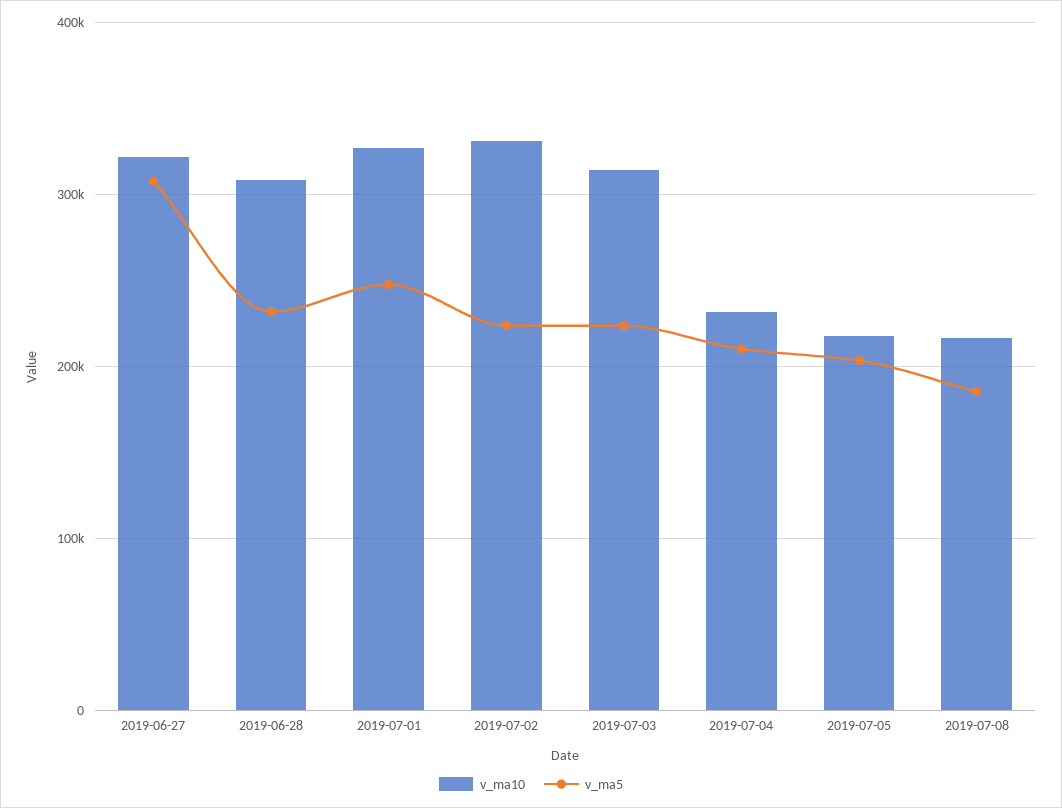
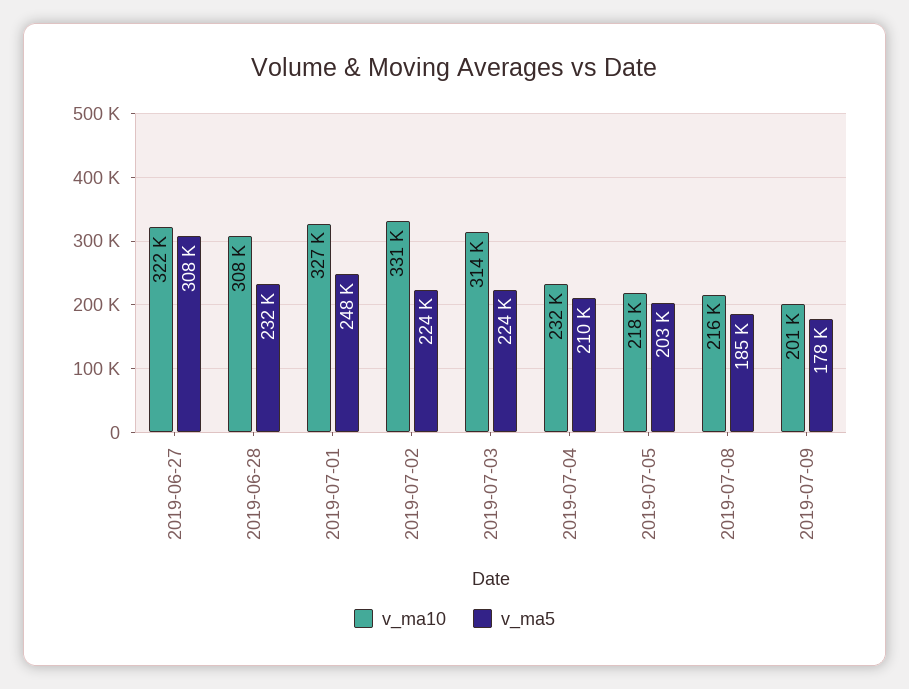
v_ma10, 2019-07-09: none -> 201000
v_ma5, 2019-07-09: none -> 178000

